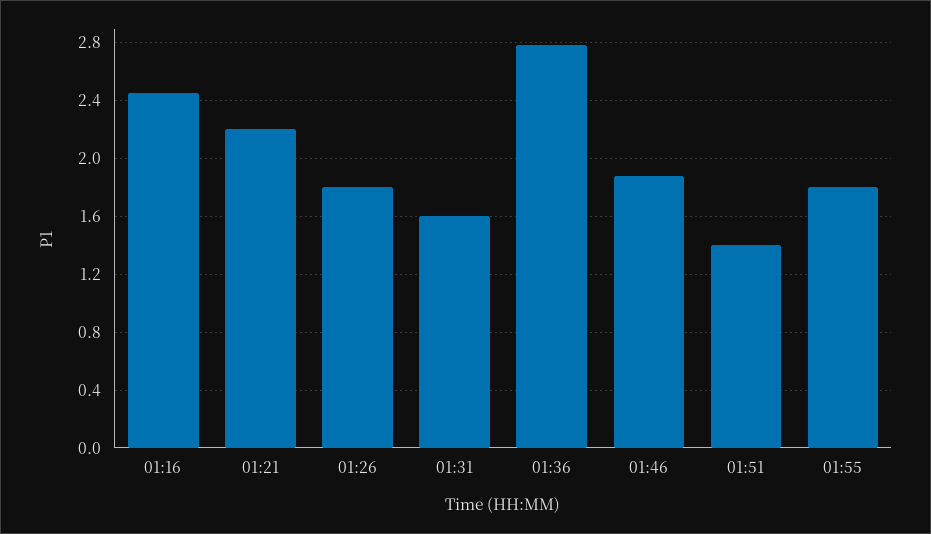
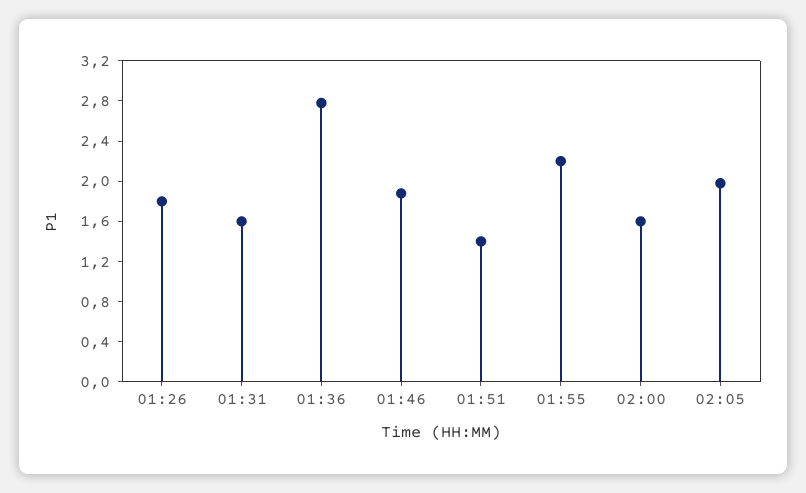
01:16: 2.45 -> none
01:21: 2.2 -> none
01:55: 1.8 -> 2.2
02:00: none -> 1.6
02:05: none -> 2

